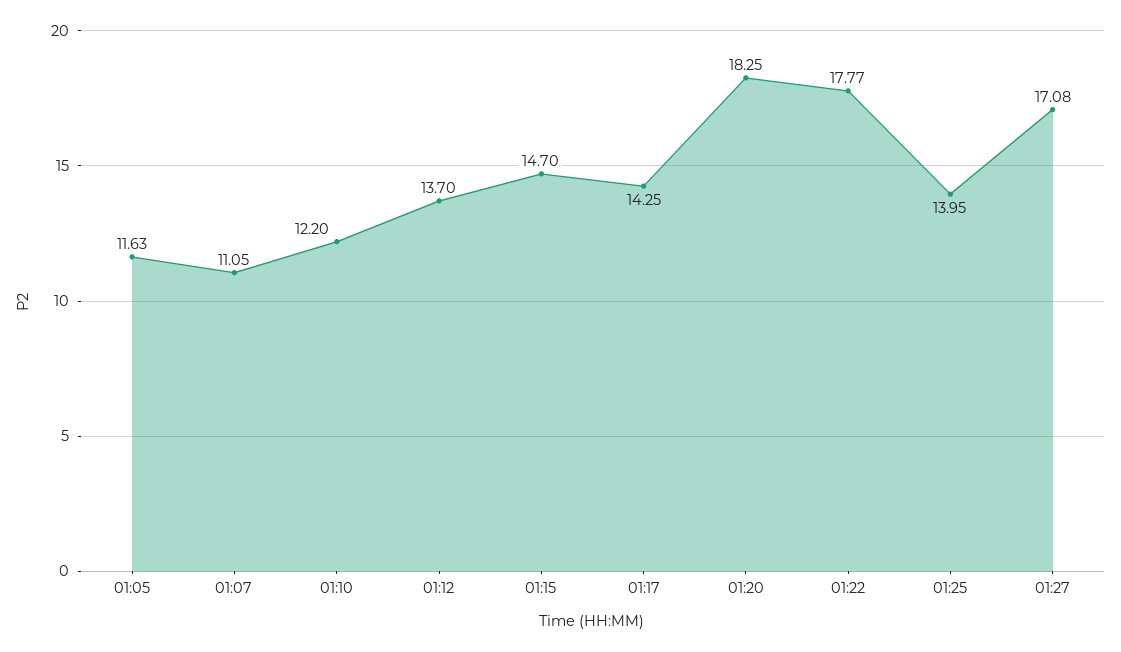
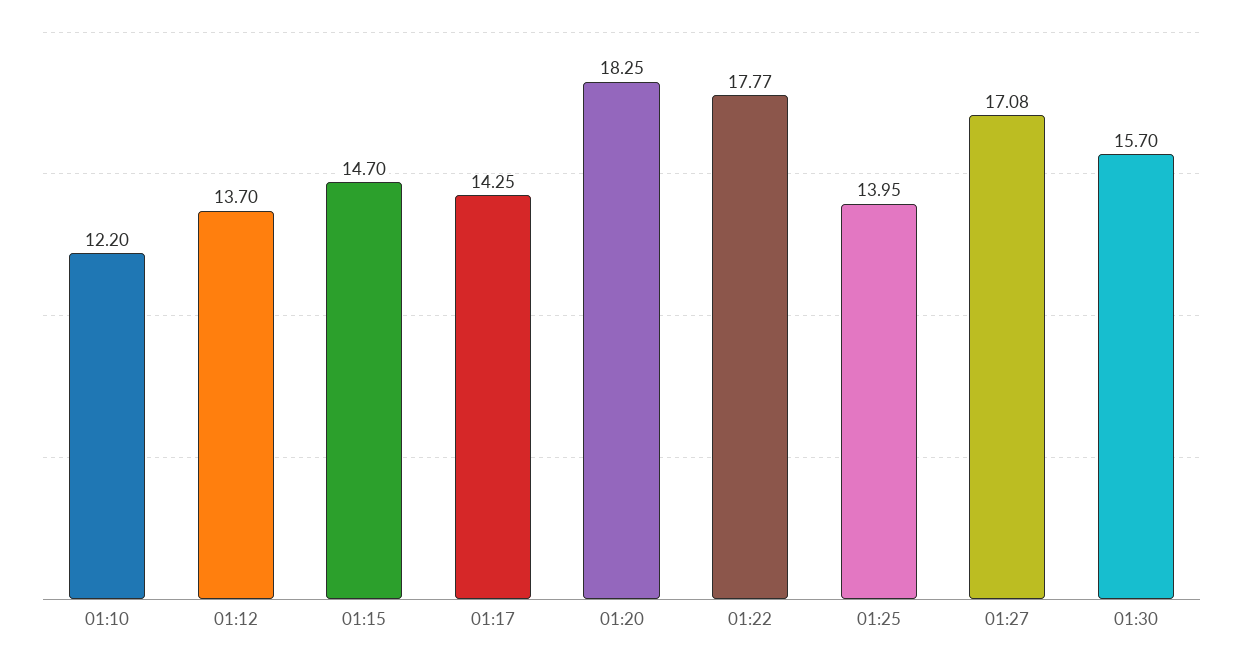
01:05: 11.63 -> none
01:07: 11.05 -> none
01:30: none -> 15.7

